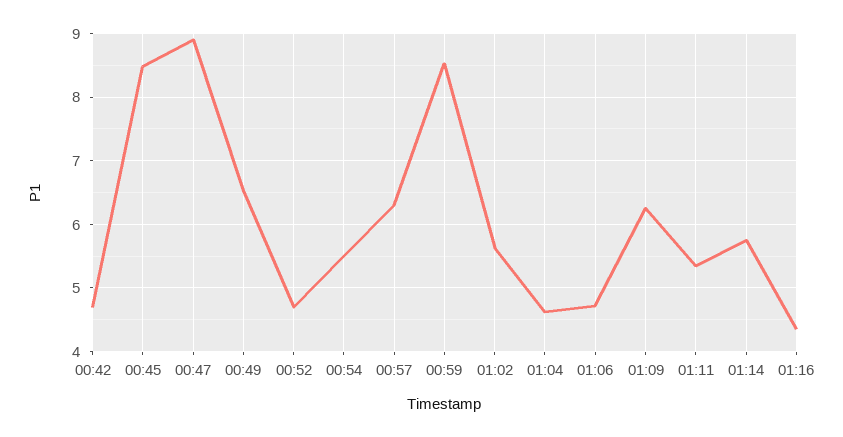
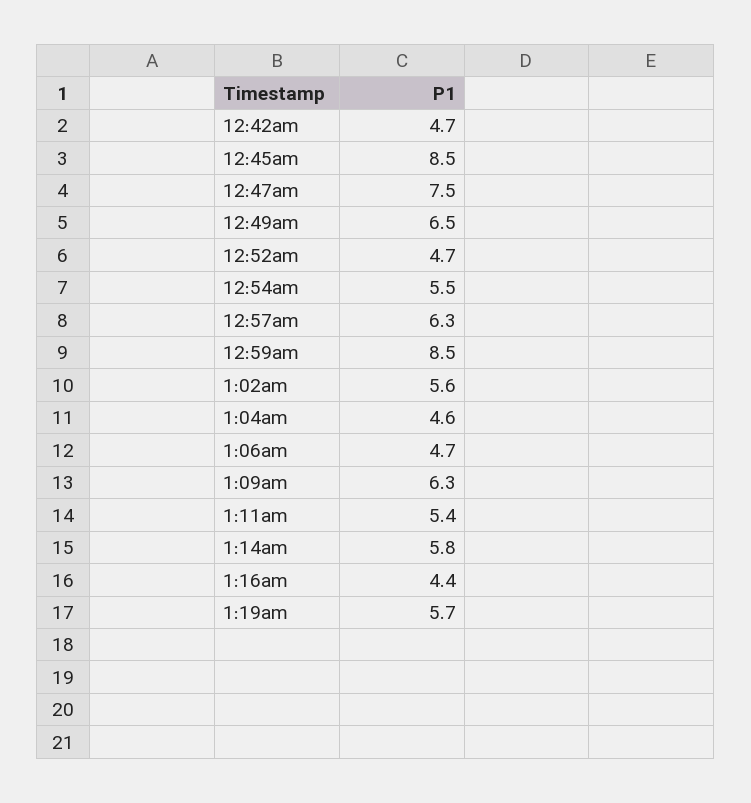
00:47: 8.9 -> 7.5
1:19am: none -> 5.7

